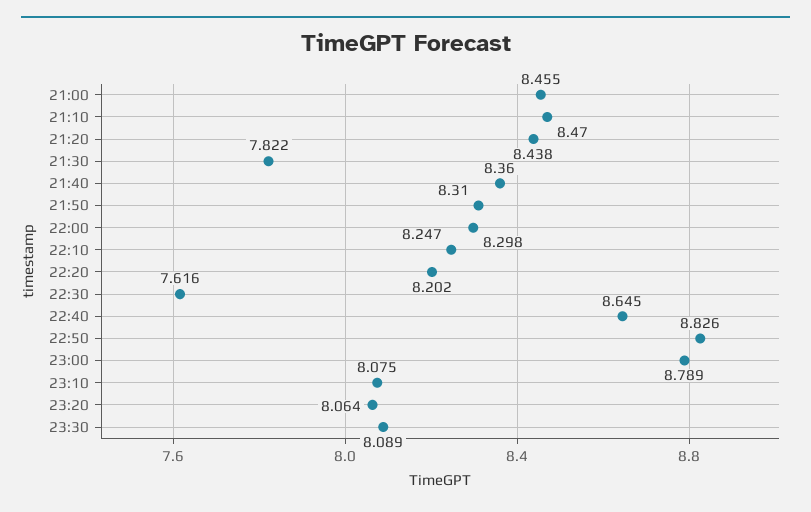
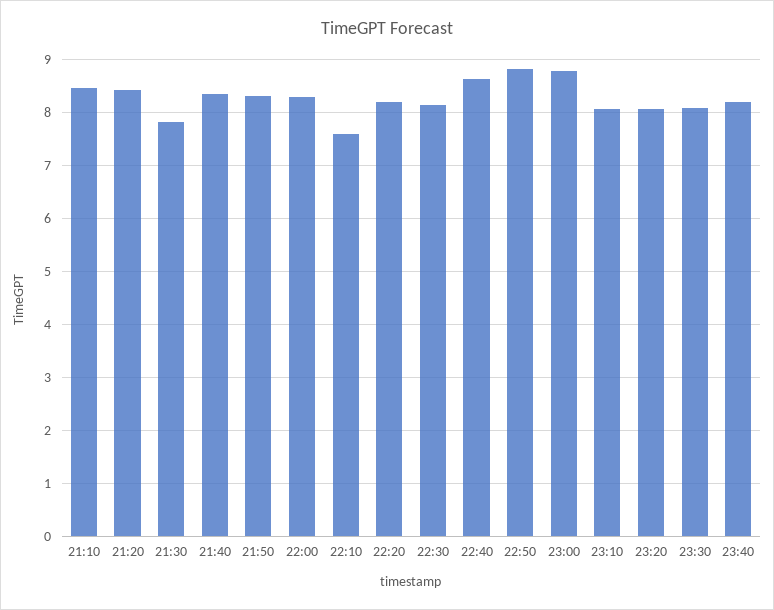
21:00: 8.455 -> none
22:10: 8.247 -> 7.6
22:30: 7.616 -> 8.2
23:40: none -> 8.2

